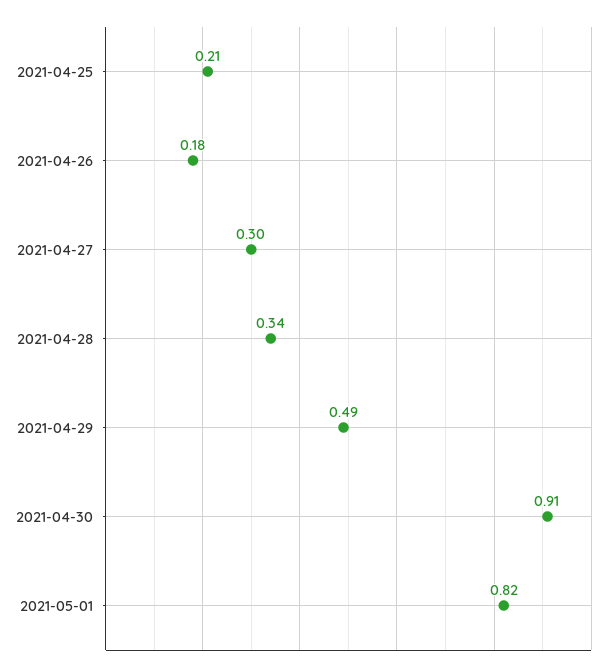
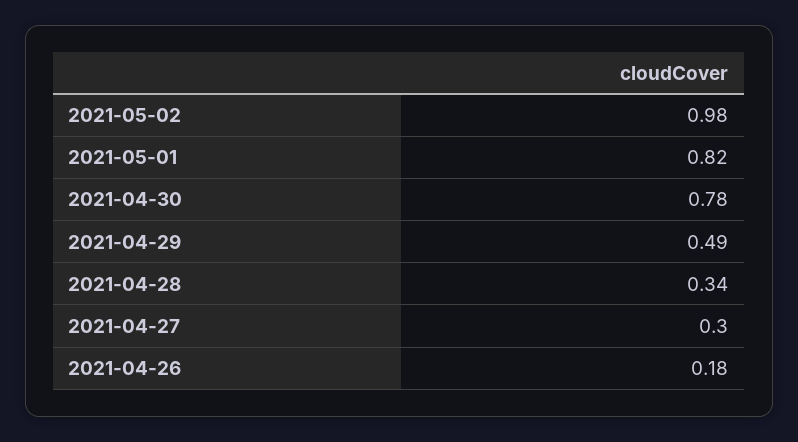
2021-04-25: 0.21 -> none
2021-04-30: 0.91 -> 0.78
2021-05-02: none -> 0.98

